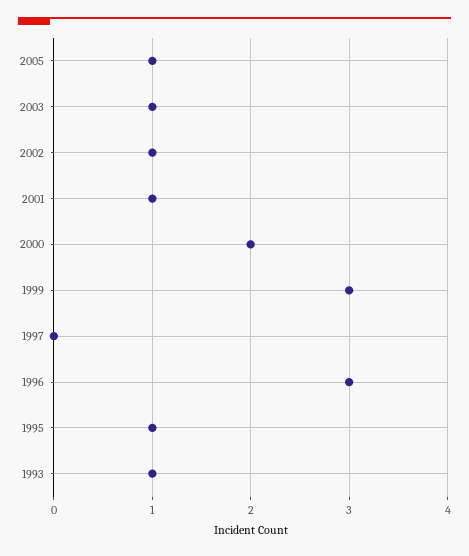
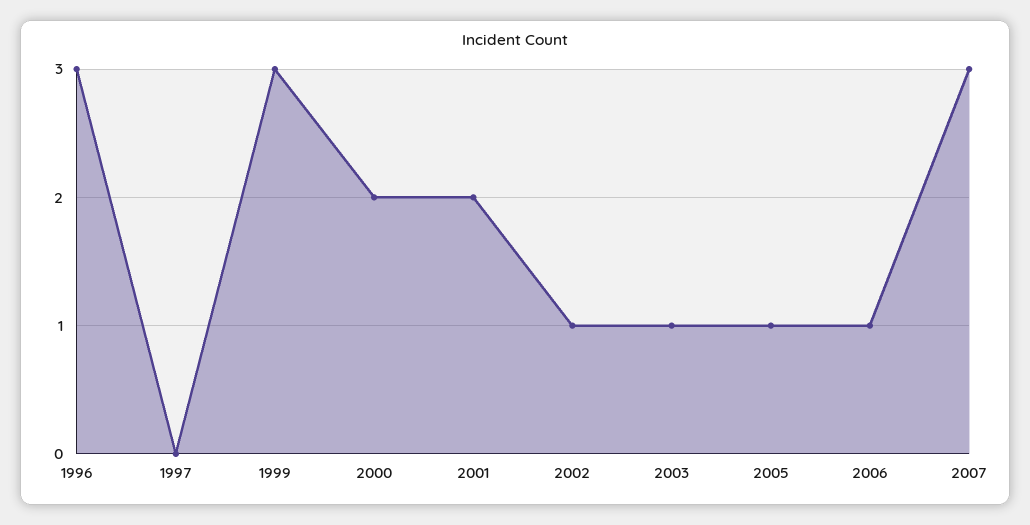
2001: 1 -> 2
1995: 1 -> none
1993: 1 -> none
2006: none -> 1
2007: none -> 3

